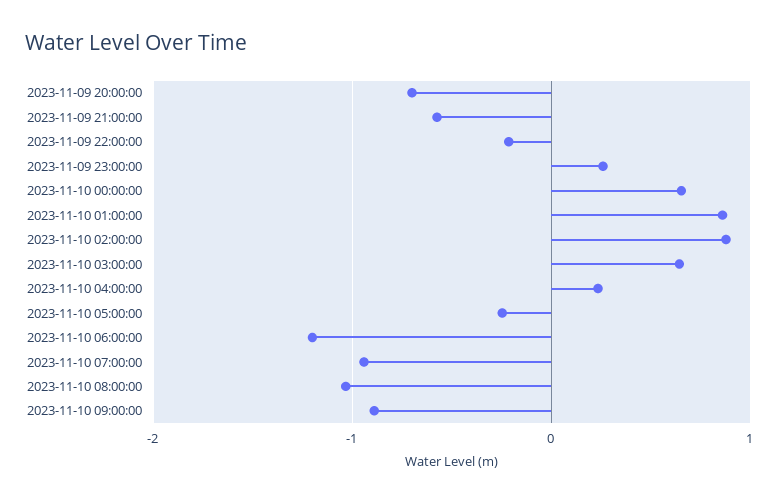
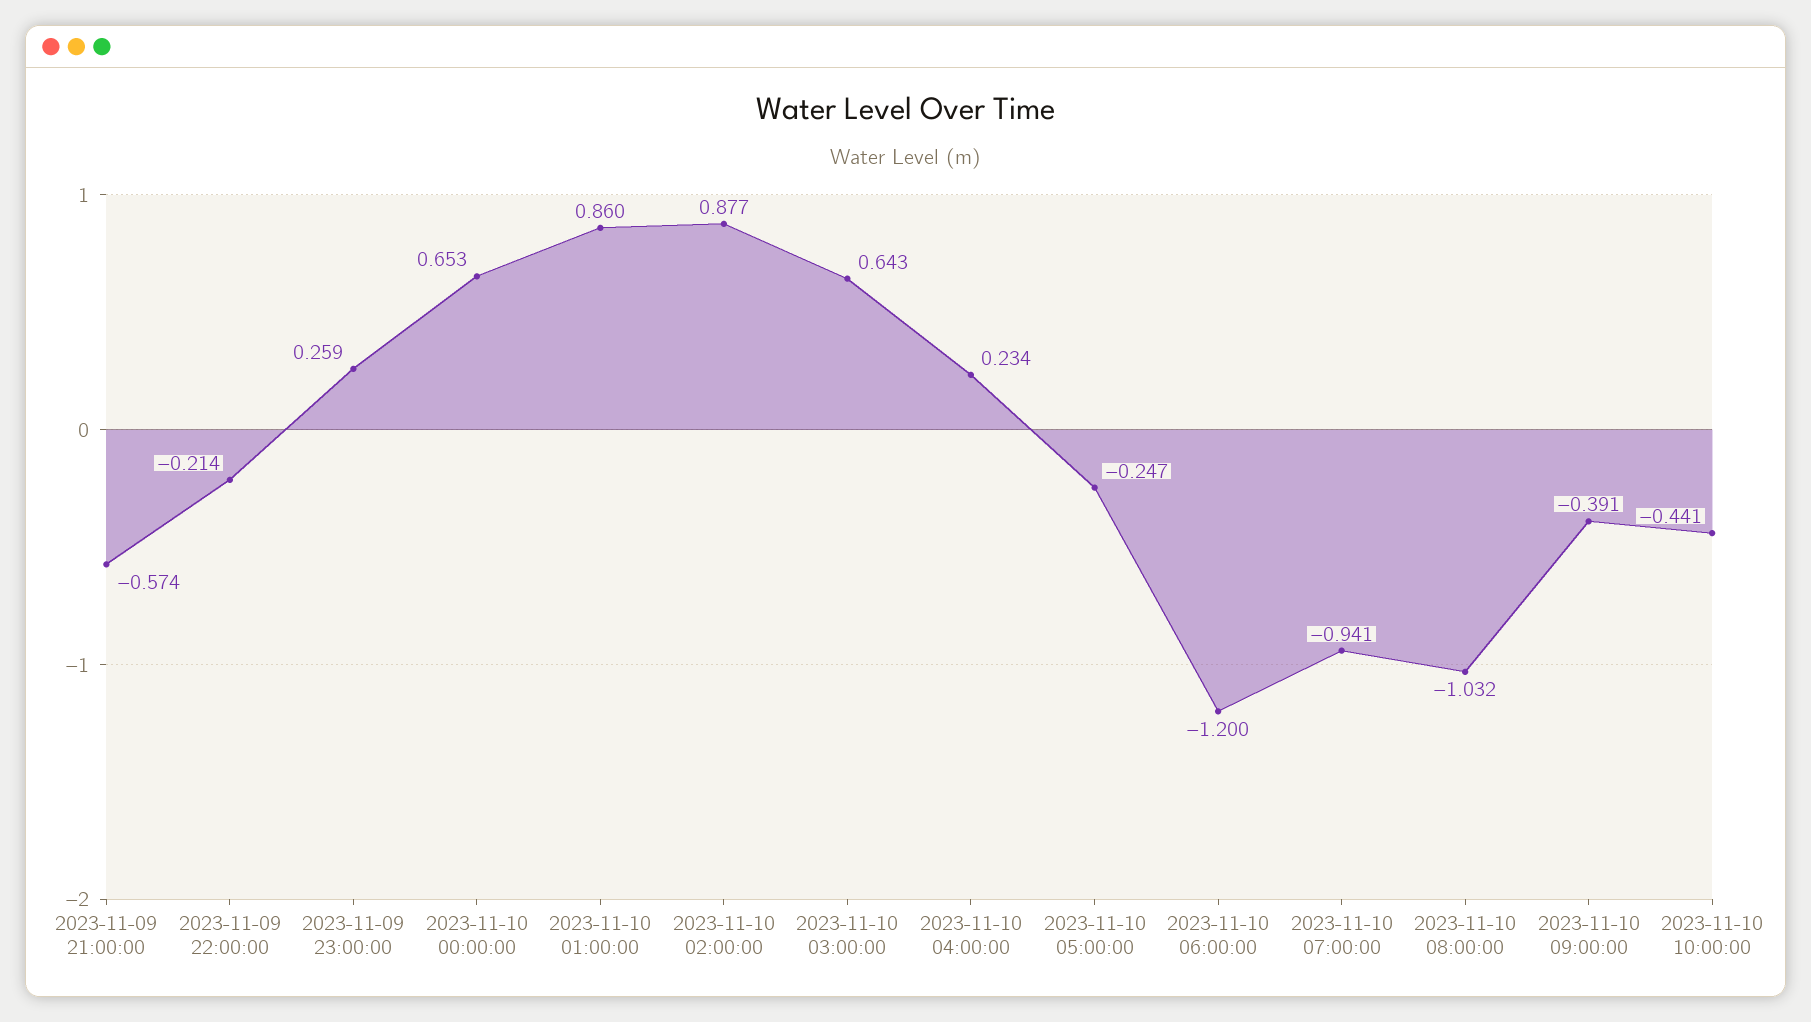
2023-11-09 20:00:00: -0.7 -> none
2023-11-10 09:00:00: -0.9 -> -0.391
2023-11-10 10:00:00: none -> -0.441

